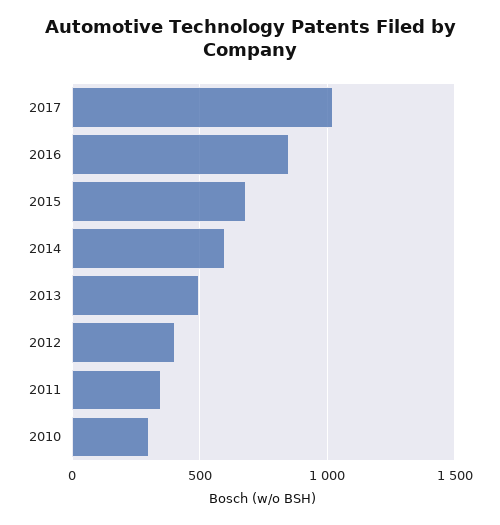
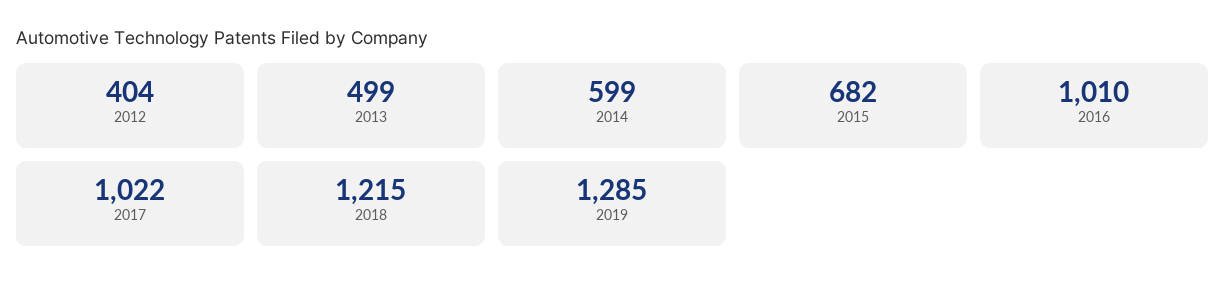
2016: 850 -> 1010
2011: 350 -> none
2010: 300 -> none
2018: none -> 1215
2019: none -> 1285

